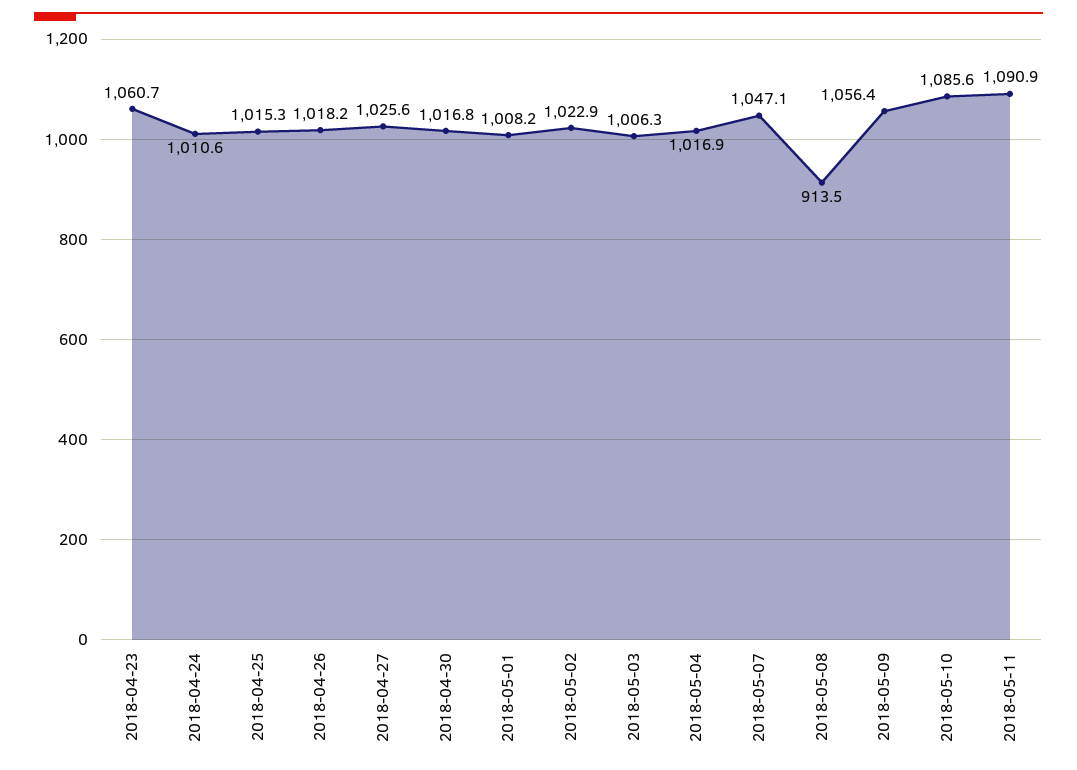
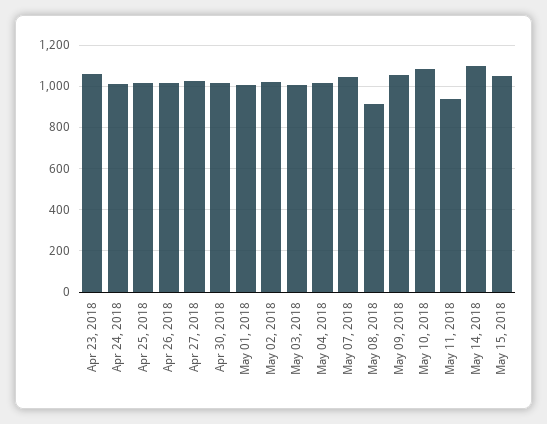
2018-05-11: 1090.9 -> 950
May 14, 2018: none -> 1100
May 15, 2018: none -> 1050

